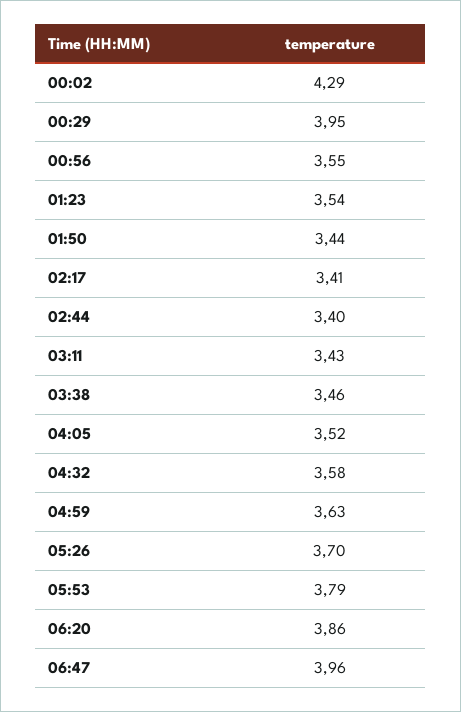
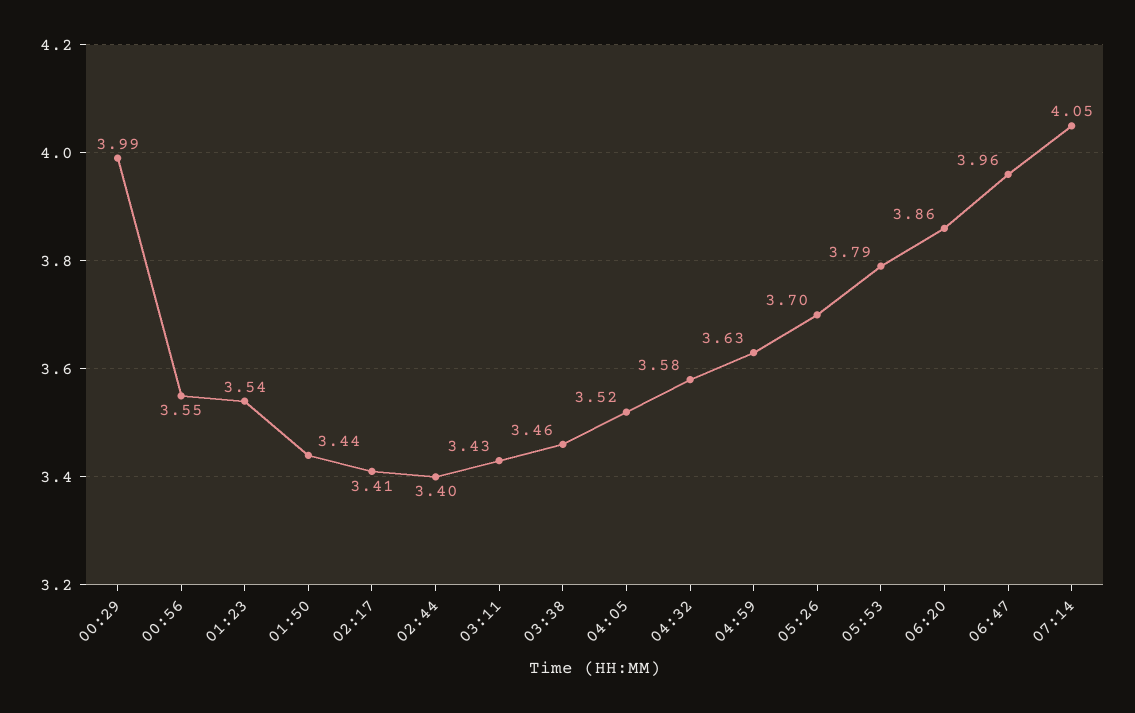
00:02: 4.29 -> none
00:29: 3.95 -> 3.99
07:14: none -> 4.05

